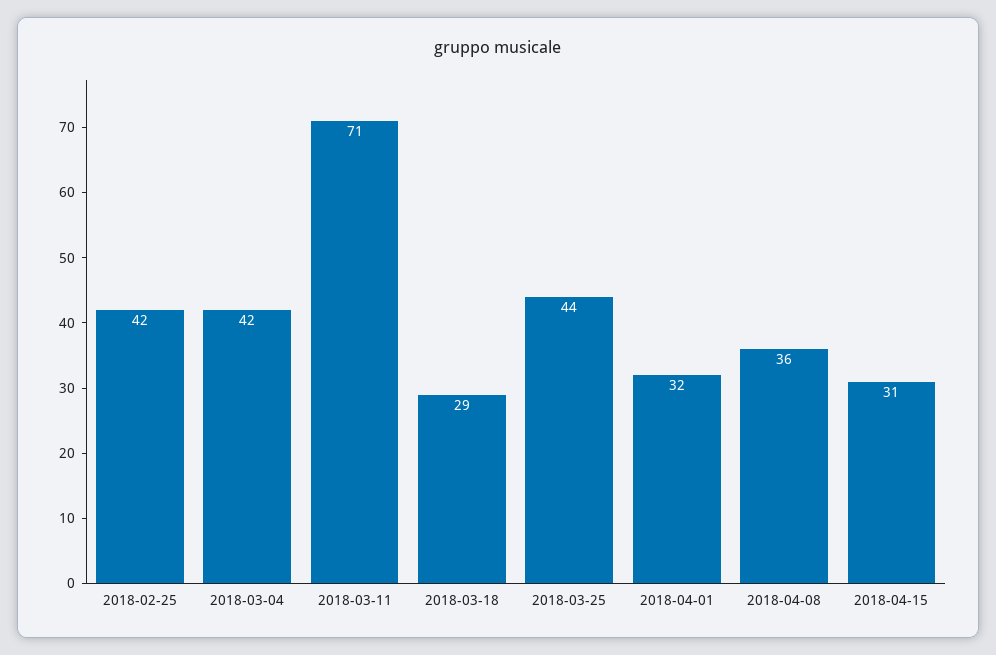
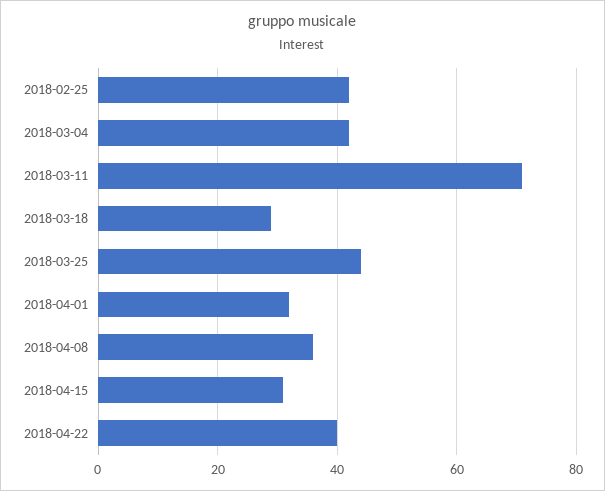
2018-04-22: none -> 40

